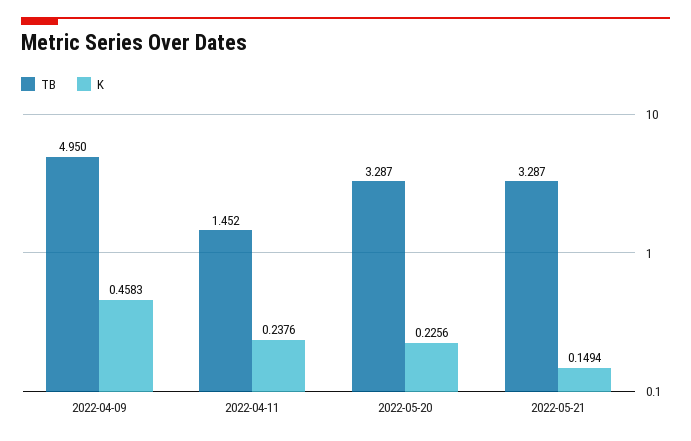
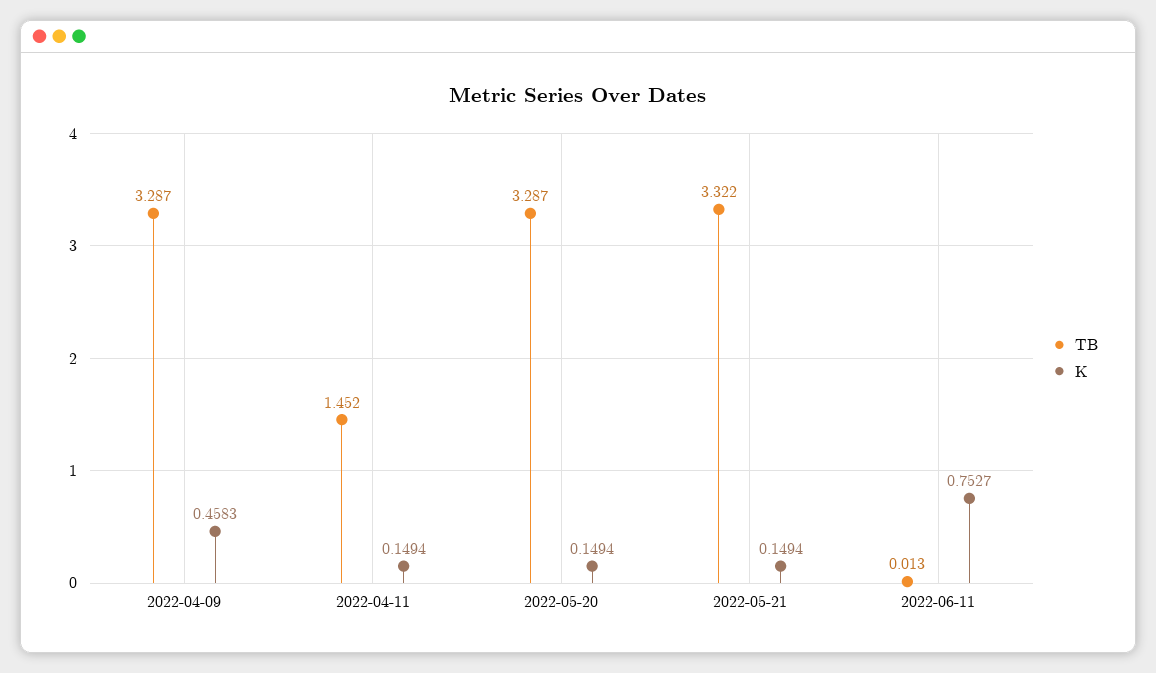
TB, 2022-04-09: 4.95 -> 3.287
K, 2022-04-11: 0.2376 -> 0.1494
K, 2022-05-20: 0.2256 -> 0.1494
TB, 2022-05-21: 3.287 -> 3.322
TB, 2022-06-11: none -> 0.013
K, 2022-06-11: none -> 0.7527

